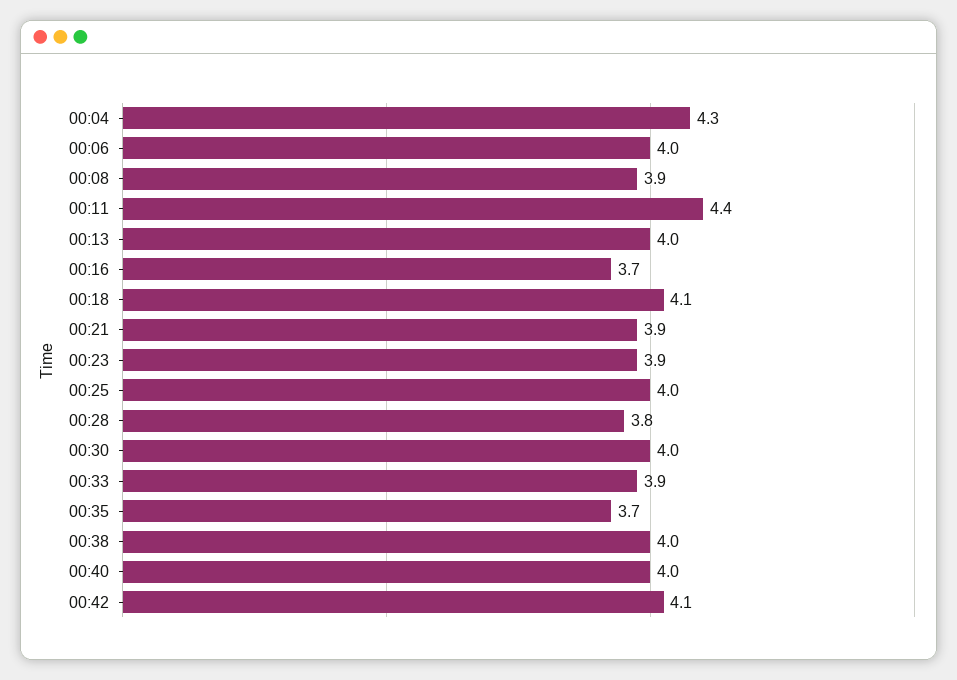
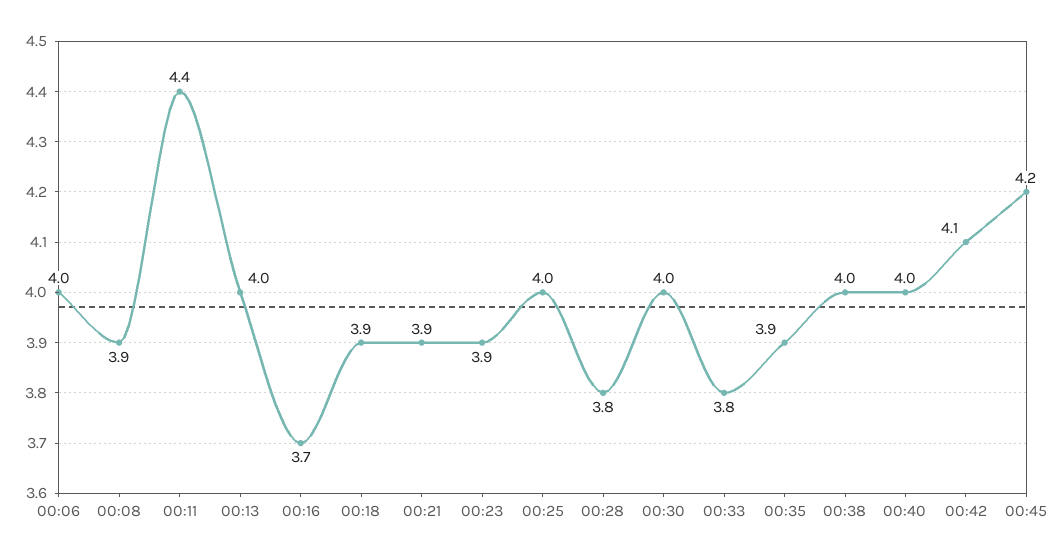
00:04: 4.3 -> none
00:18: 4.1 -> 3.9
00:33: 3.9 -> 3.8
00:35: 3.7 -> 3.9
00:45: none -> 4.2

